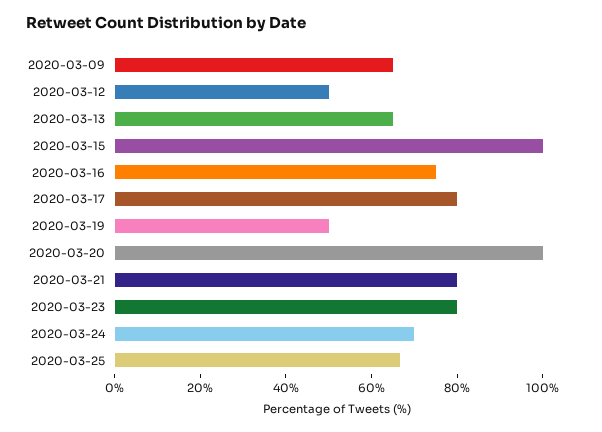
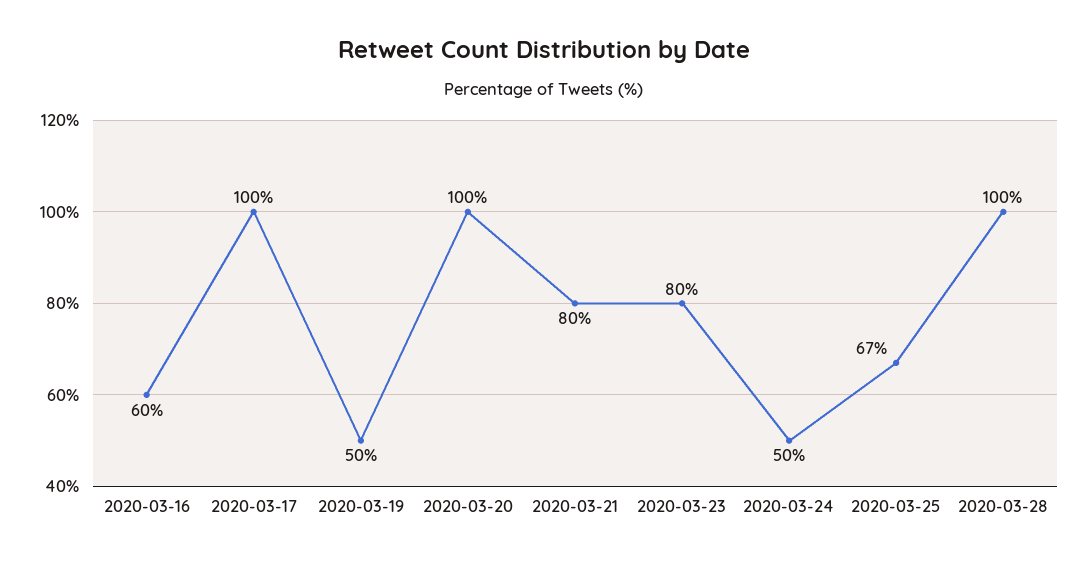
2020-03-09: 65 -> none
2020-03-12: 50 -> none
2020-03-13: 65 -> none
2020-03-15: 100 -> none
2020-03-16: 75 -> 60
2020-03-17: 80 -> 100
2020-03-24: 70 -> 50
2020-03-28: none -> 100

